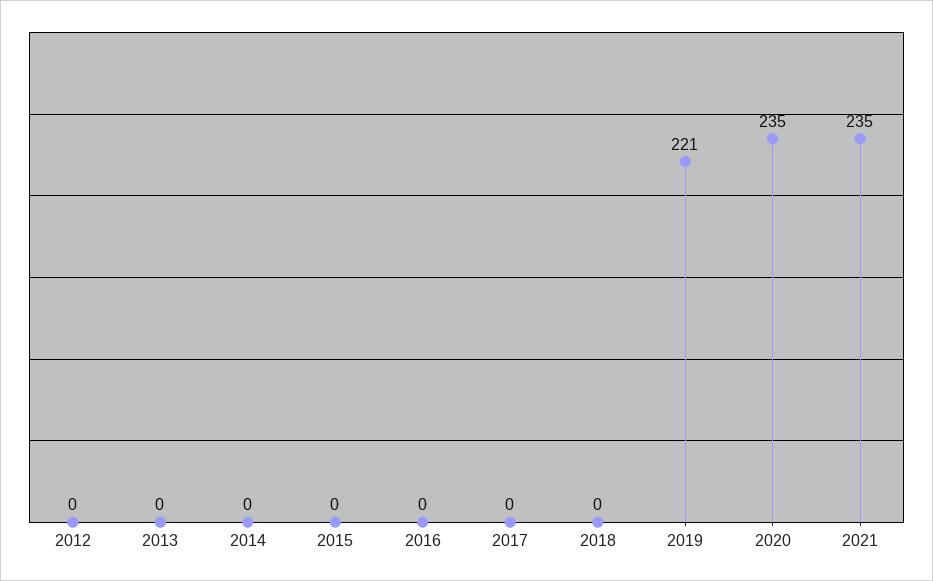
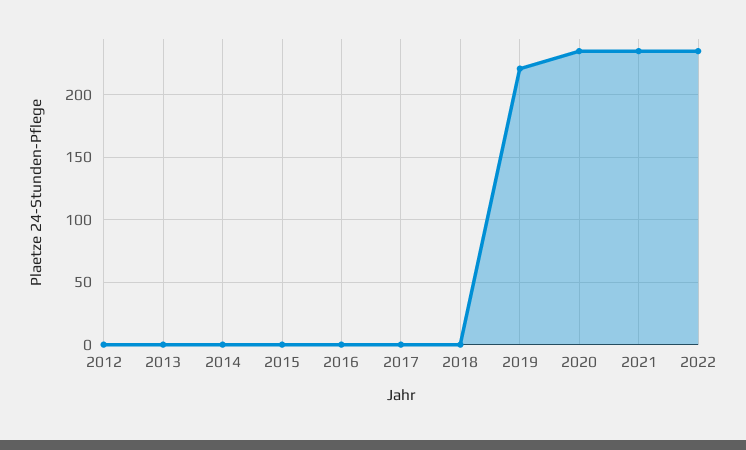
2022: none -> 235

